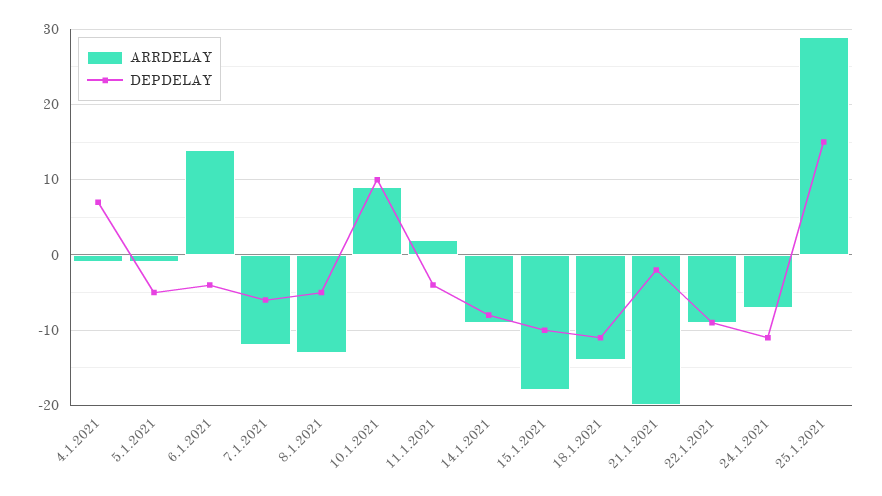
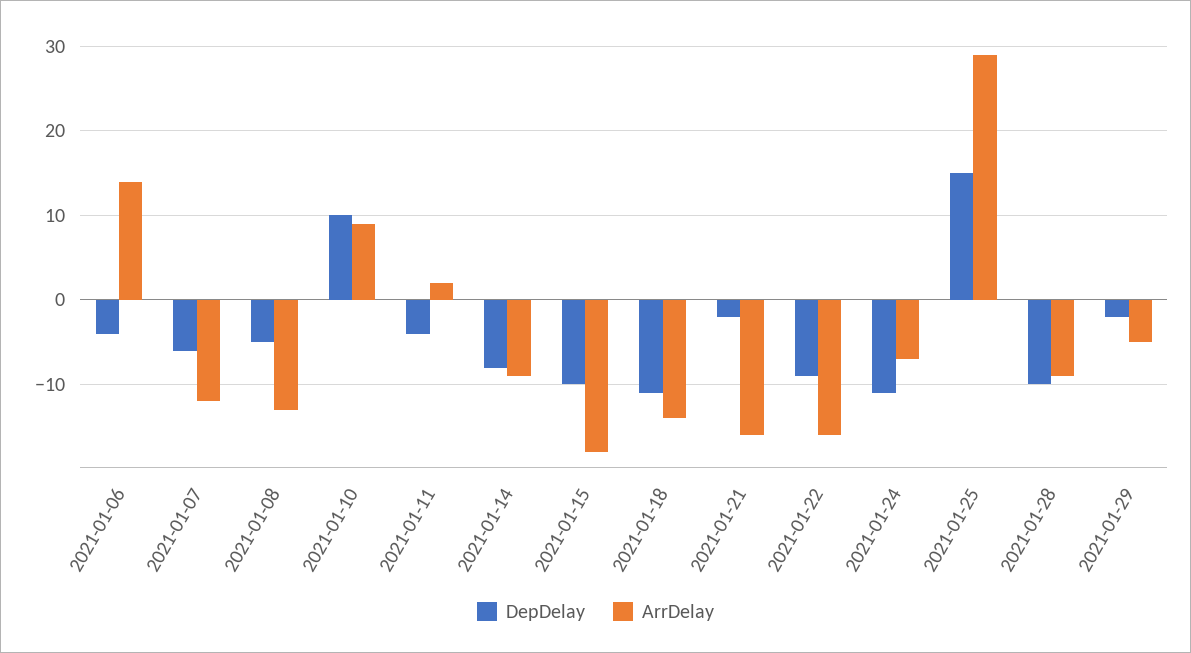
ARRDELAY, 4.1.2021: -1 -> none
DEPDELAY, 4.1.2021: 7 -> none
ARRDELAY, 5.1.2021: -1 -> none
DEPDELAY, 5.1.2021: -5 -> none
ARRDELAY, 21.1.2021: -20 -> -16
ARRDELAY, 22.1.2021: -9 -> -16
DEPDELAY, 2021-01-28: none -> -10
ARRDELAY, 2021-01-28: none -> -9
DEPDELAY, 2021-01-29: none -> -2
ARRDELAY, 2021-01-29: none -> -5

